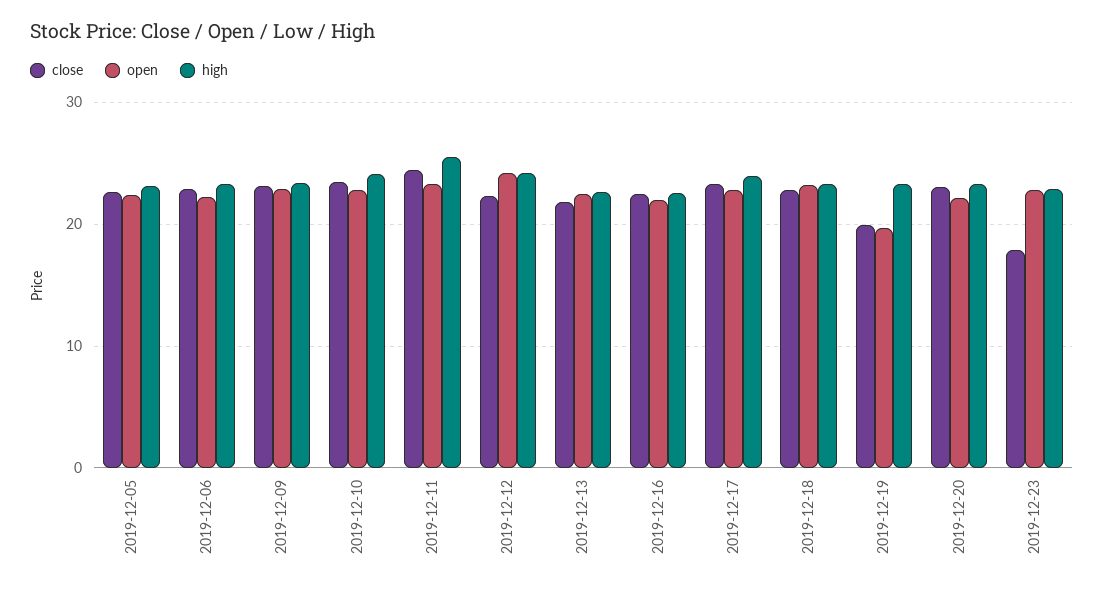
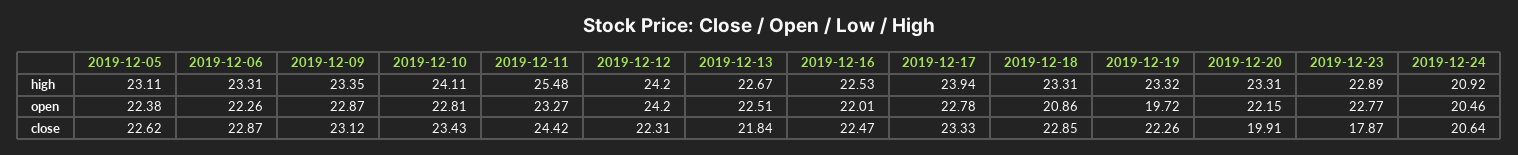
open, 2019-12-18: 23 -> 20.86
close, 2019-12-19: 20 -> 22.26
close, 2019-12-20: 23 -> 19.91
high, 2019-12-24: none -> 20.92
open, 2019-12-24: none -> 20.46
close, 2019-12-24: none -> 20.64

